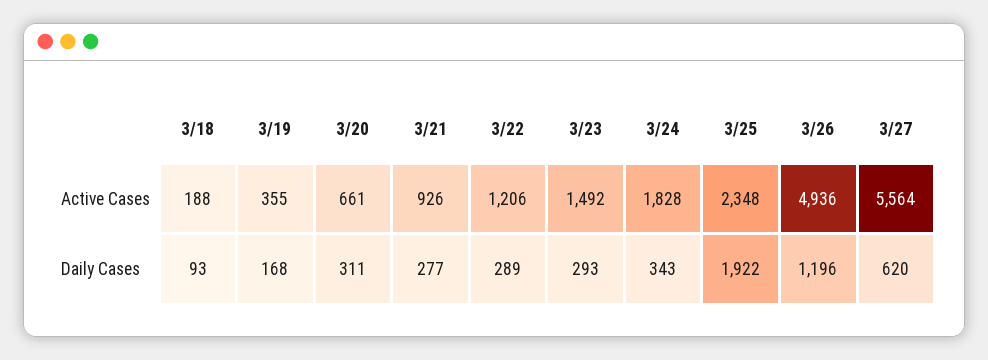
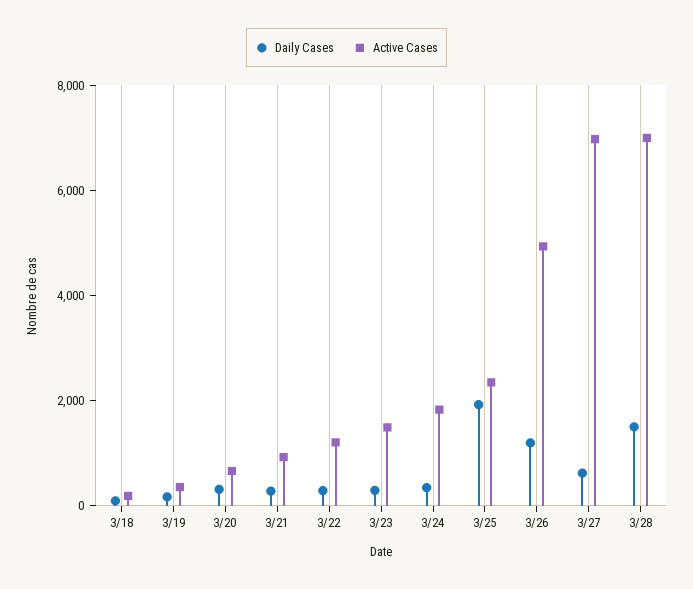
Active Cases, 3/27: 5564 -> 7000
Daily Cases, 3/28: none -> 1500
Active Cases, 3/28: none -> 7000

